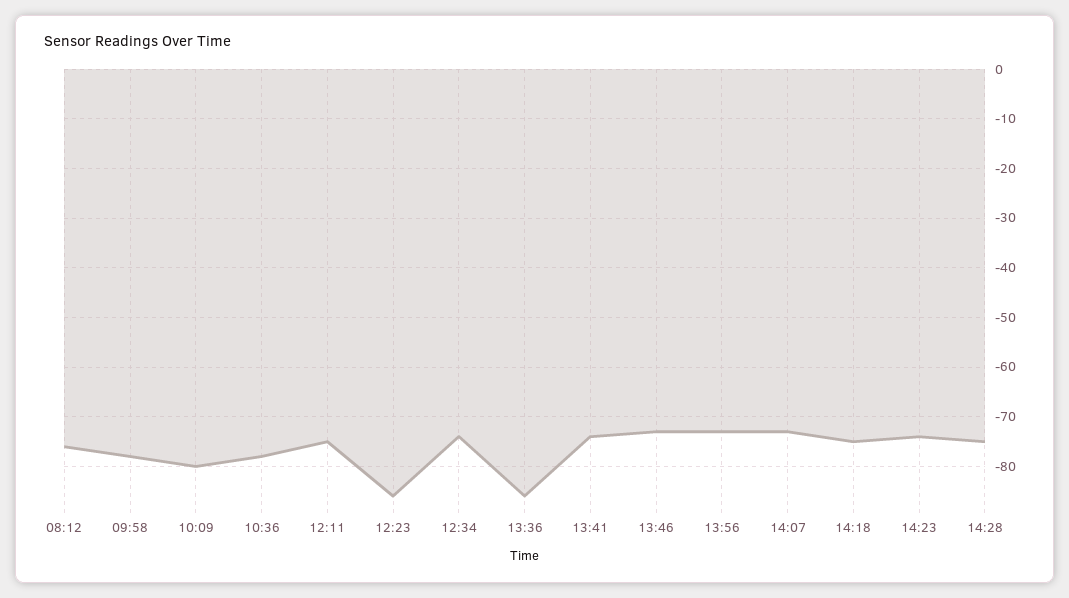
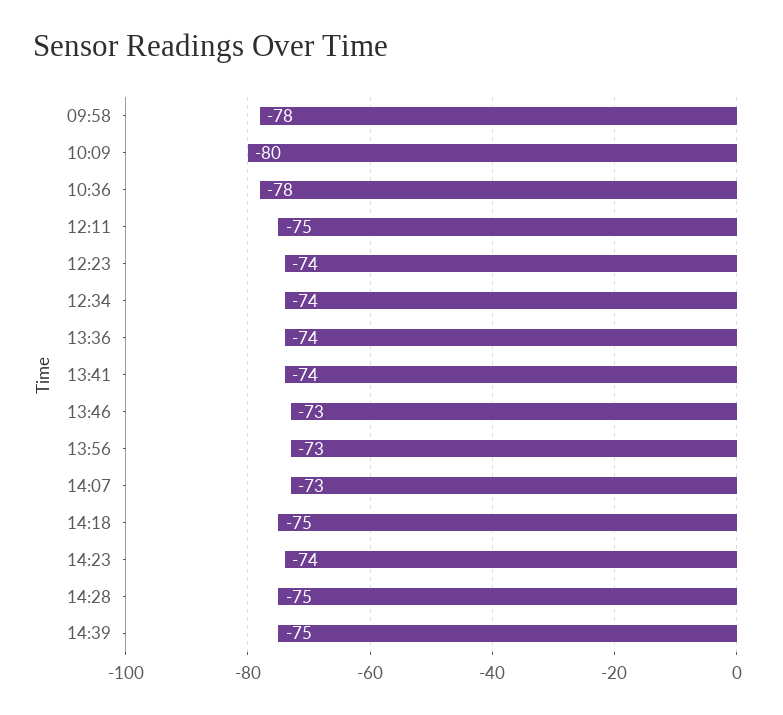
08:12: -75 -> none
12:23: -85 -> -74
13:36: -85 -> -74
14:39: none -> -75

